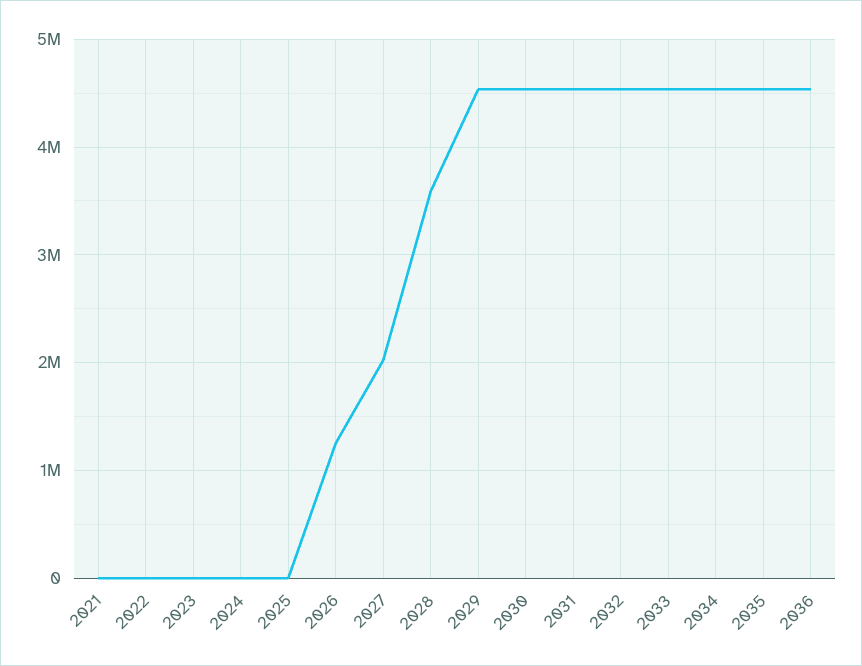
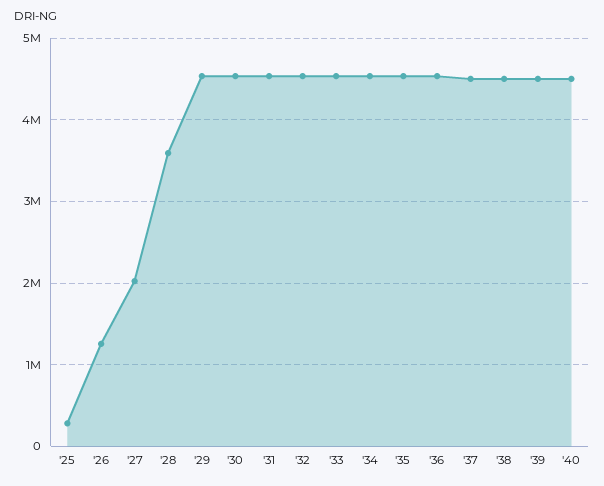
2021: 0 -> none
2022: 0 -> none
2023: 0 -> none
2024: 0 -> none
2025: 0 -> 300000
'37: none -> 4500000
'38: none -> 4500000
'39: none -> 4500000
'40: none -> 4500000

